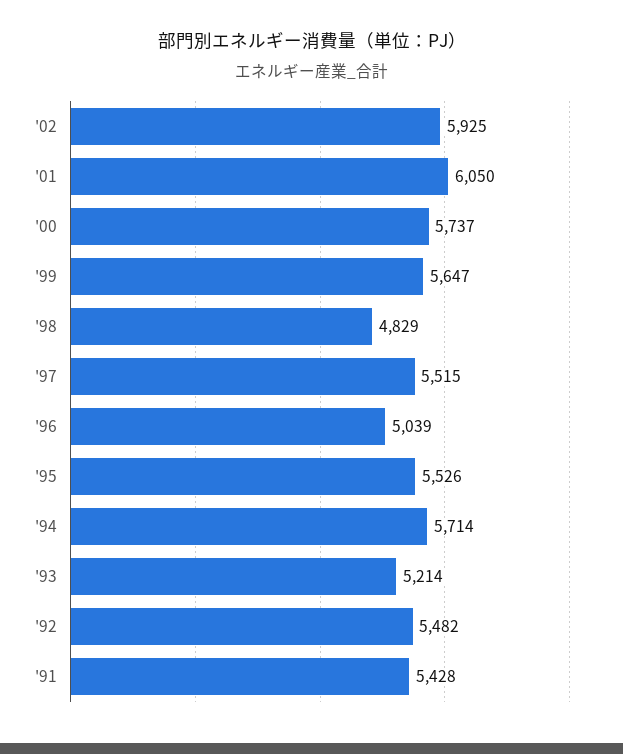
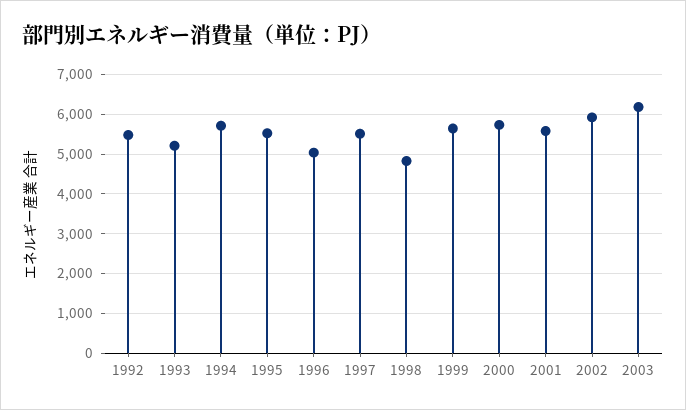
'01: 6050 -> 5600
'91: 5428 -> none
2003: none -> 6200

